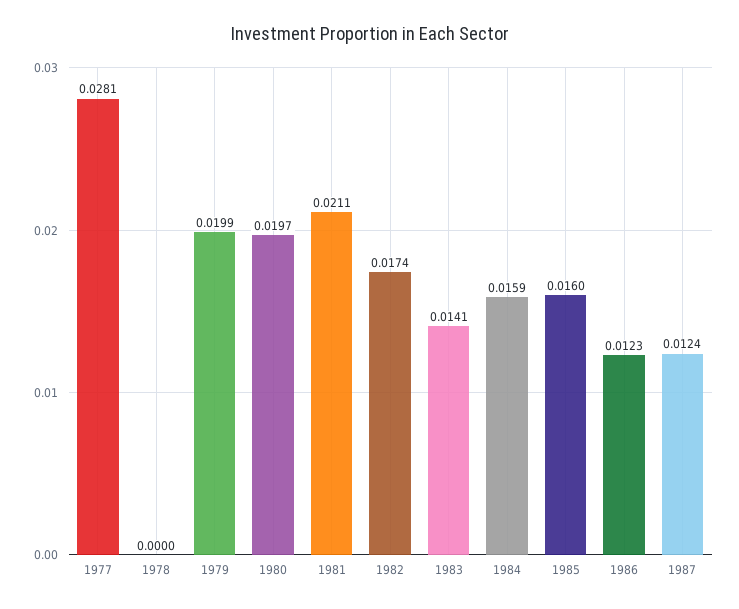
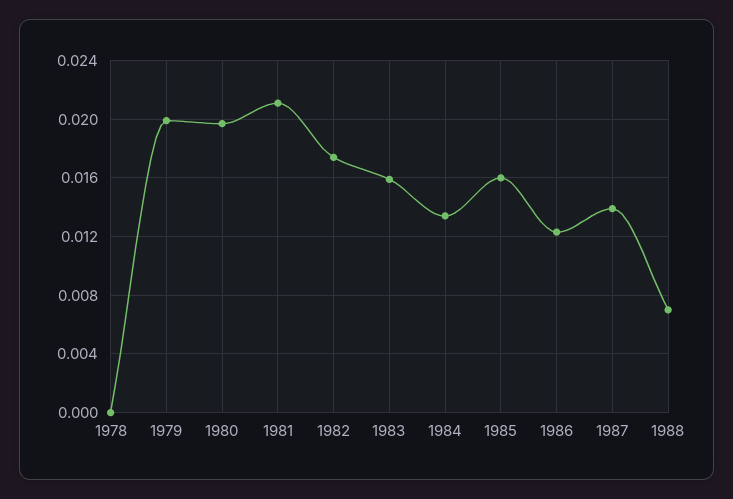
1977: 0.0281 -> none
1983: 0.0141 -> 0.016
1984: 0.0159 -> 0.0135
1987: 0.0124 -> 0.014
1988: none -> 0.007

